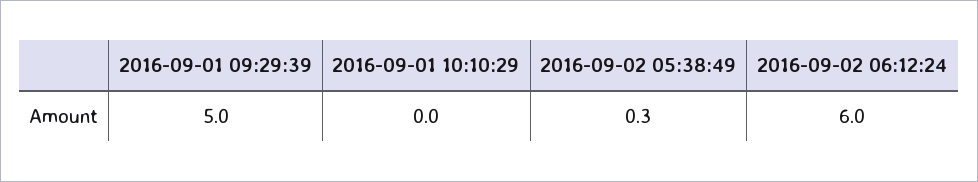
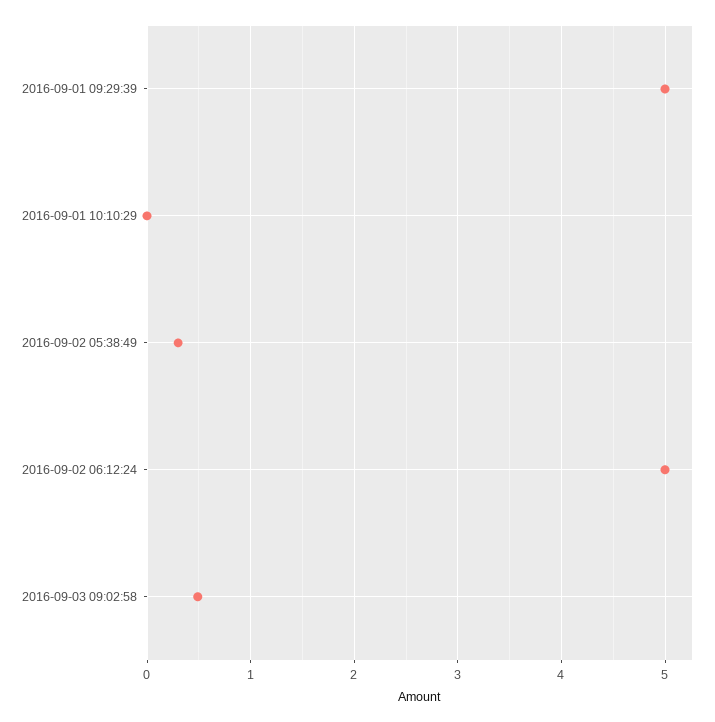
2016-09-02 06:12:24: 6 -> 5
2016-09-03 09:02:58: none -> 0.5

